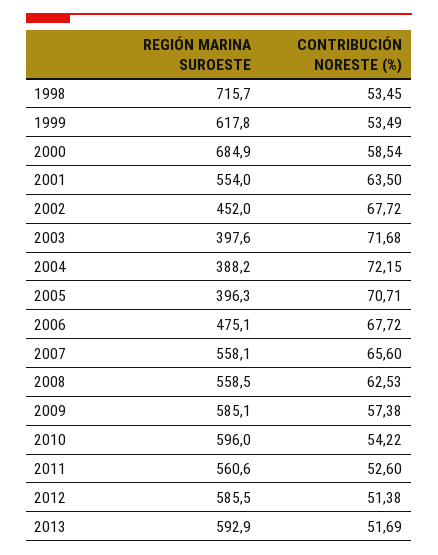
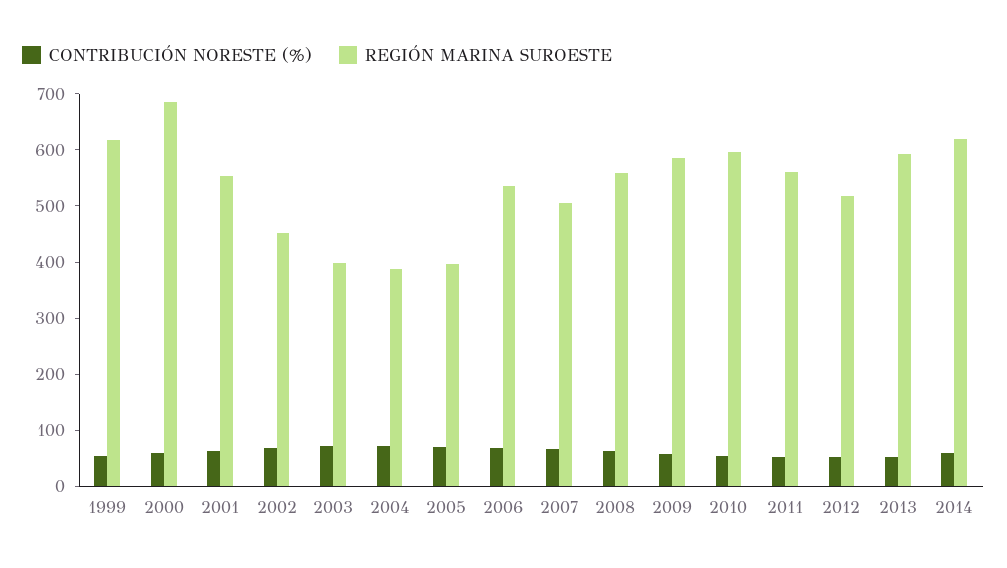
REGIÓN MARINA SUROESTE, 1998: 715.7 -> none
CONTRIBUCIÓN NORESTE (%), 1998: 53.45 -> none
REGIÓN MARINA SUROESTE, 2006: 475.1 -> 540
REGIÓN MARINA SUROESTE, 2007: 558.1 -> 500
REGIÓN MARINA SUROESTE, 2012: 585.5 -> 520
CONTRIBUCIÓN NORESTE (%), 2014: none -> 60
REGIÓN MARINA SUROESTE, 2014: none -> 620

